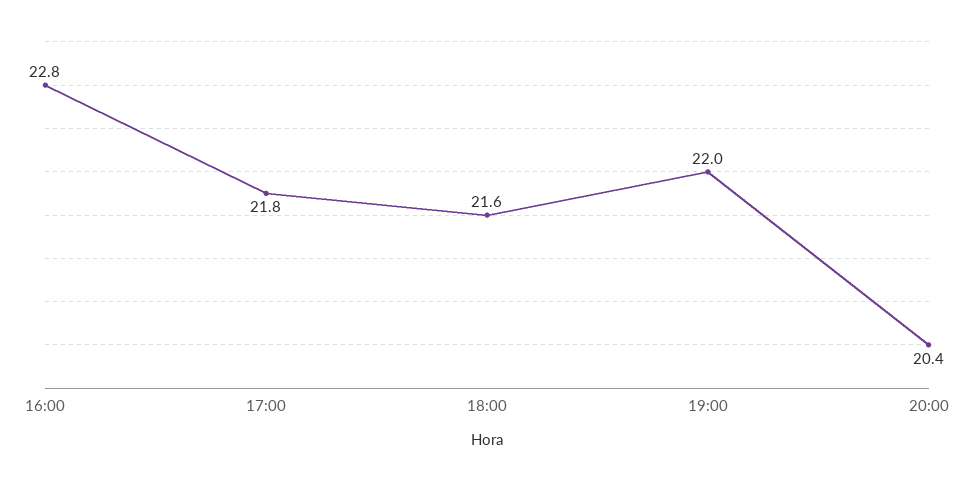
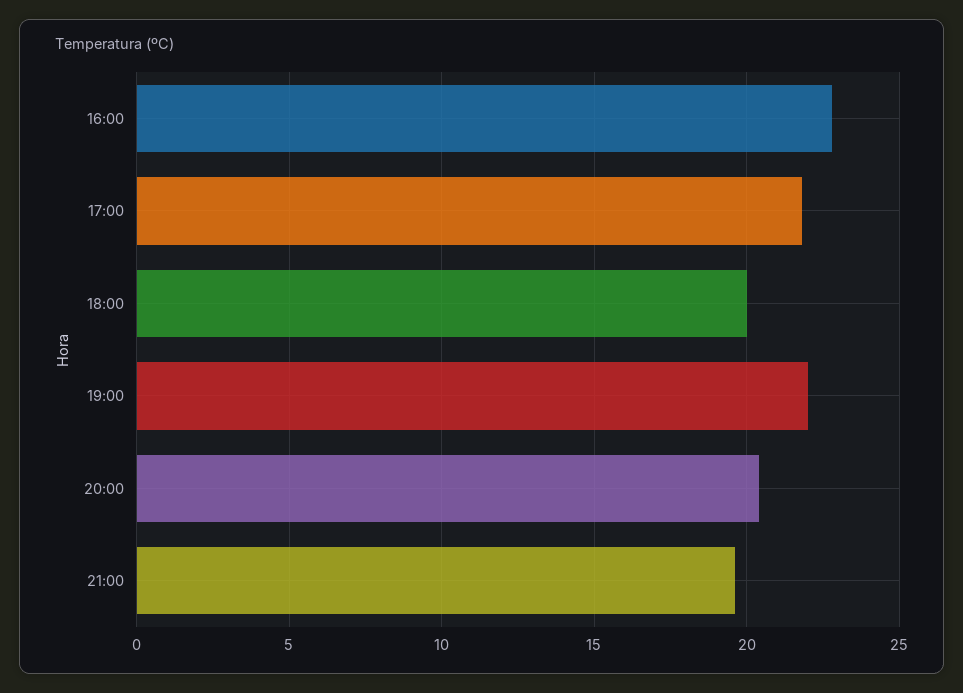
18:00: 21.6 -> 20
21:00: none -> 19.5

